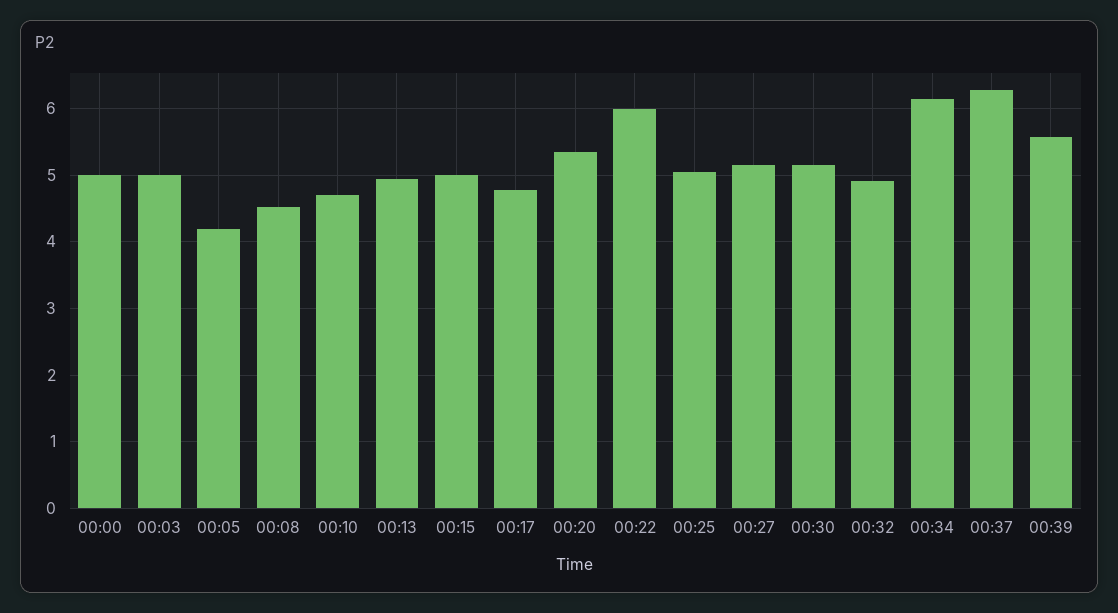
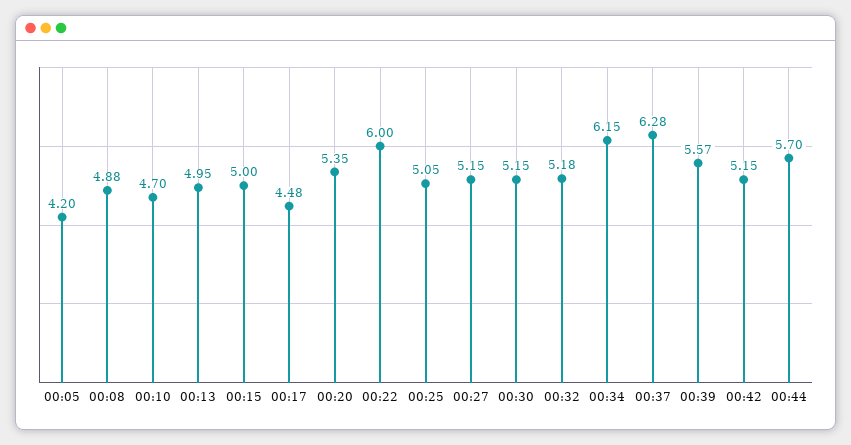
00:00: 5 -> none
00:03: 5 -> none
00:08: 4.5 -> 4.88
00:17: 4.8 -> 4.48
00:32: 4.9 -> 5.18
00:42: none -> 5.15
00:44: none -> 5.7

